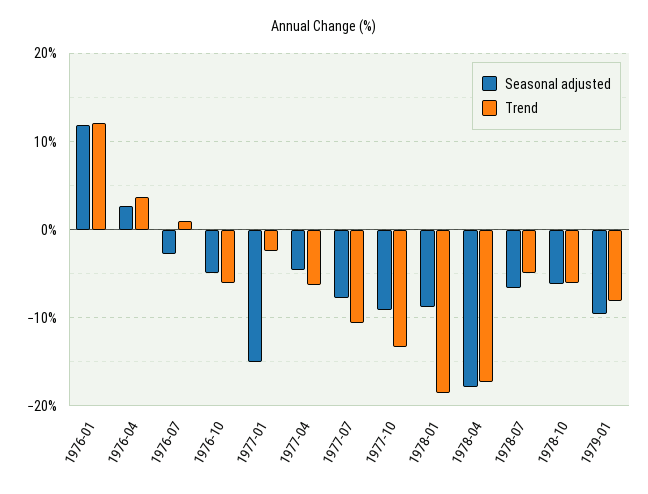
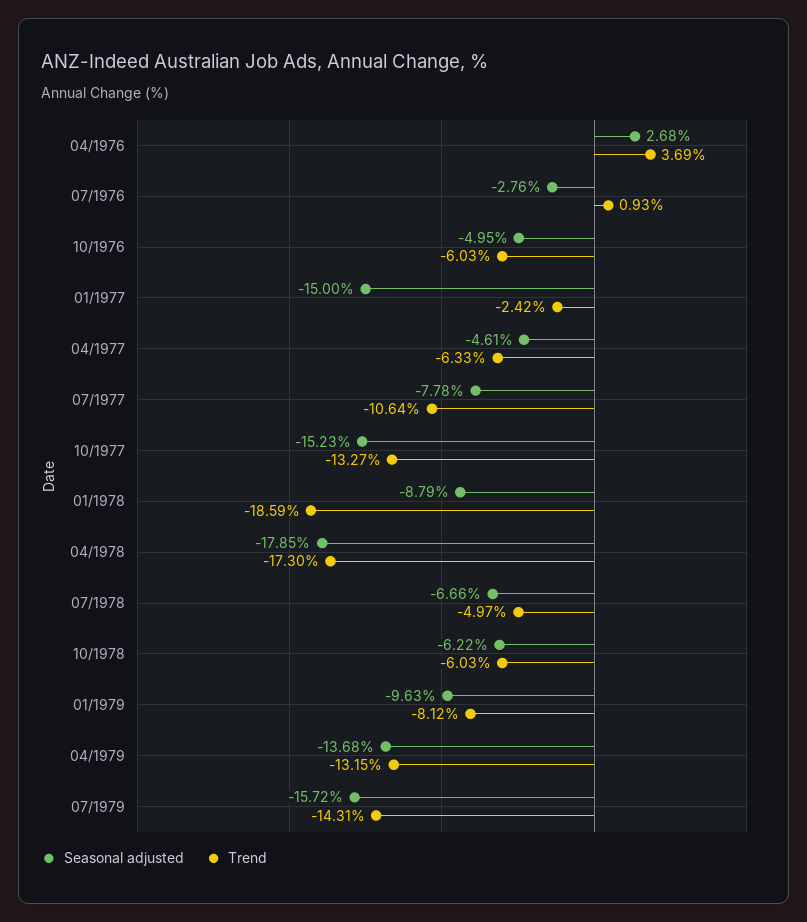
Seasonal adjusted, 1976-01: 12 -> none
Trend, 1976-01: 12 -> none
Seasonal adjusted, 1977-10: -9 -> -15.23
Seasonal adjusted, 04/1979: none -> -13.68
Trend, 04/1979: none -> -13.15
Seasonal adjusted, 07/1979: none -> -15.72
Trend, 07/1979: none -> -14.31

